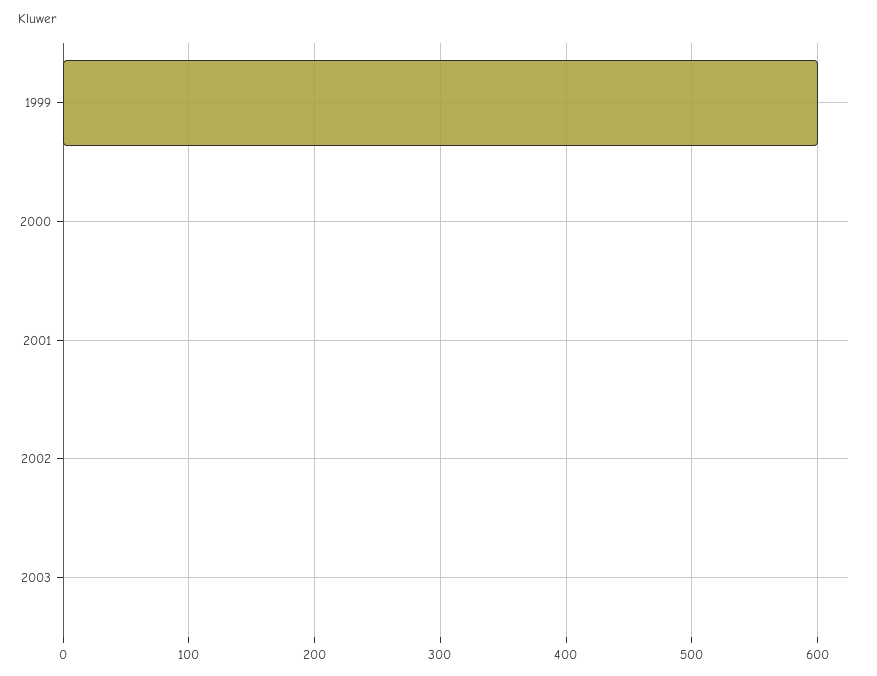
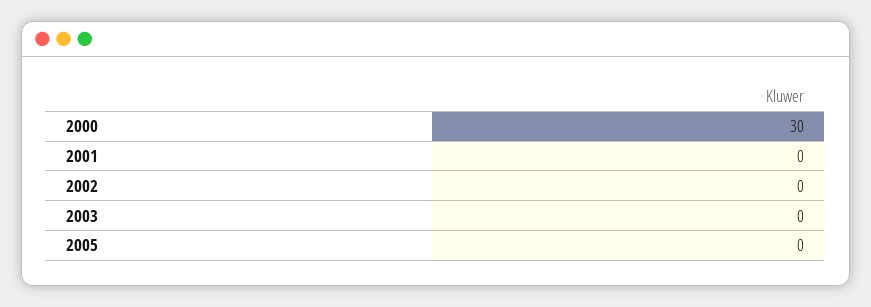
1999: 600 -> none
2000: 0 -> 30
2005: none -> 0

